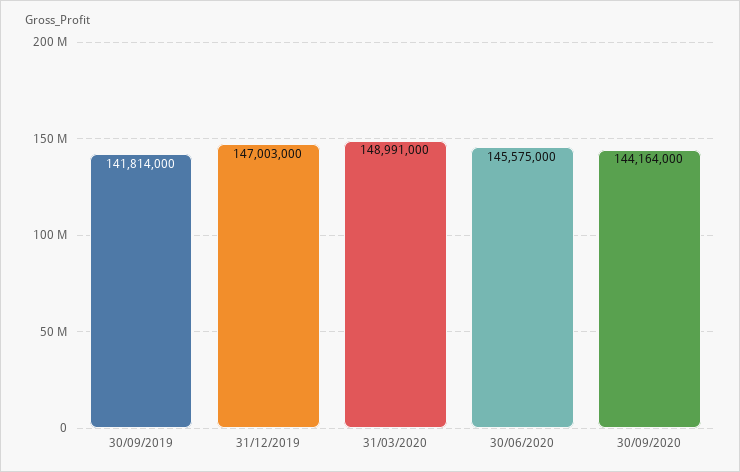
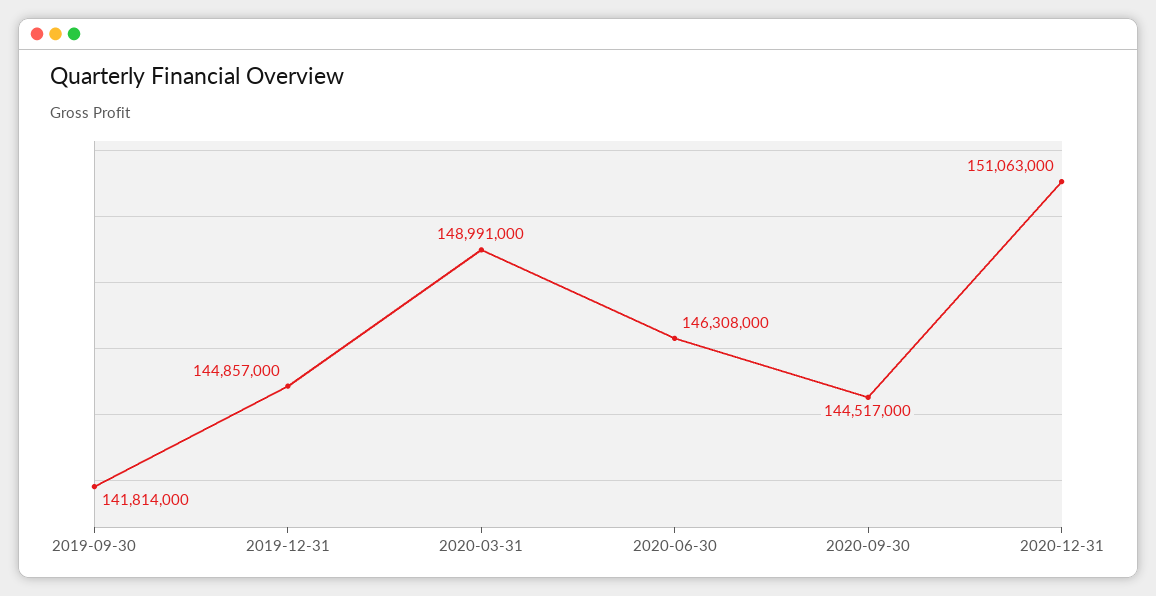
31/12/2019: 147003000 -> 144857000
30/06/2020: 145575000 -> 146308000
30/09/2020: 144164000 -> 144517000
2020-12-31: none -> 151063000

